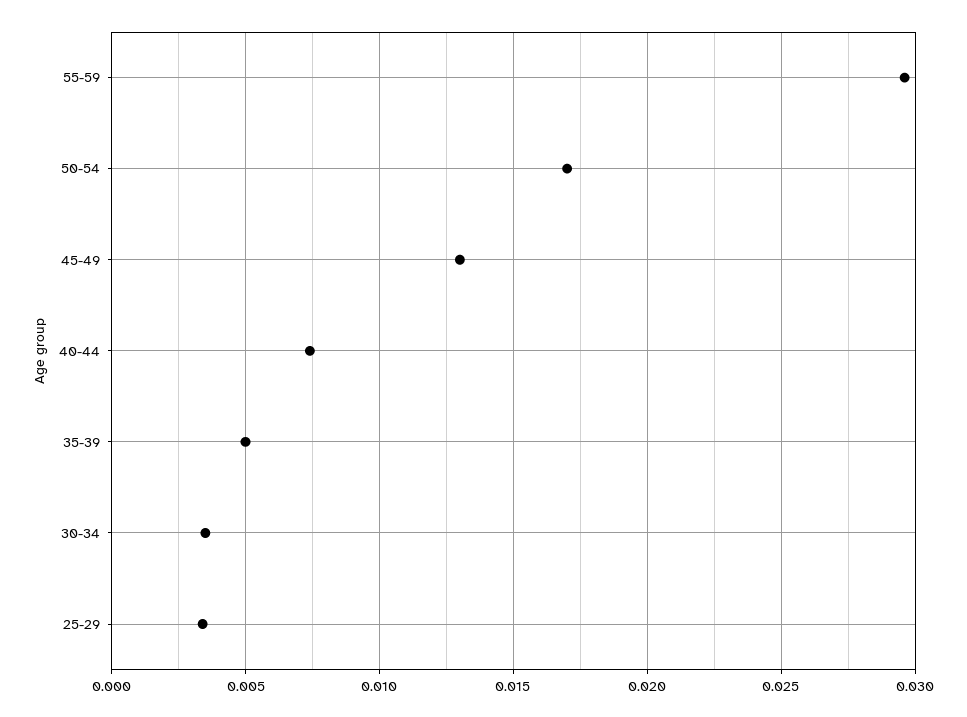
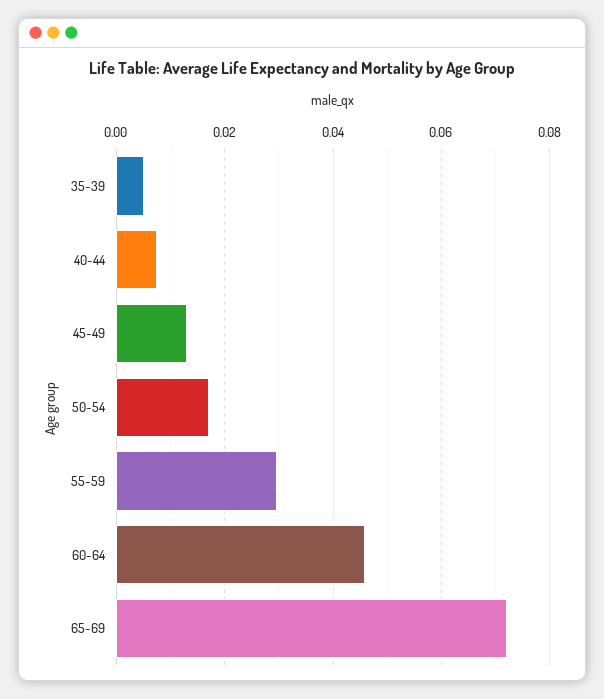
30-34: 0.0035 -> none
25-29: 0.0035 -> none
60-64: none -> 0.046
65-69: none -> 0.072

